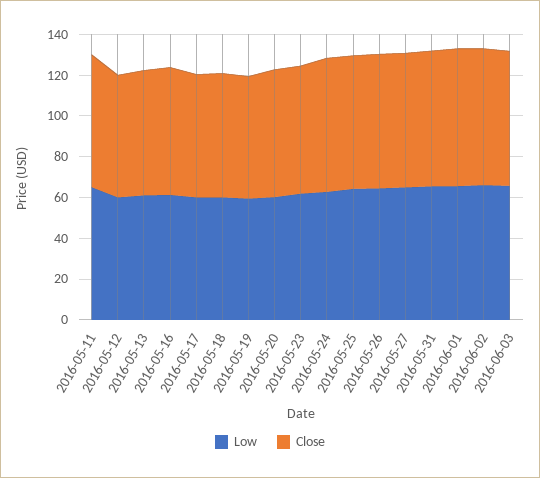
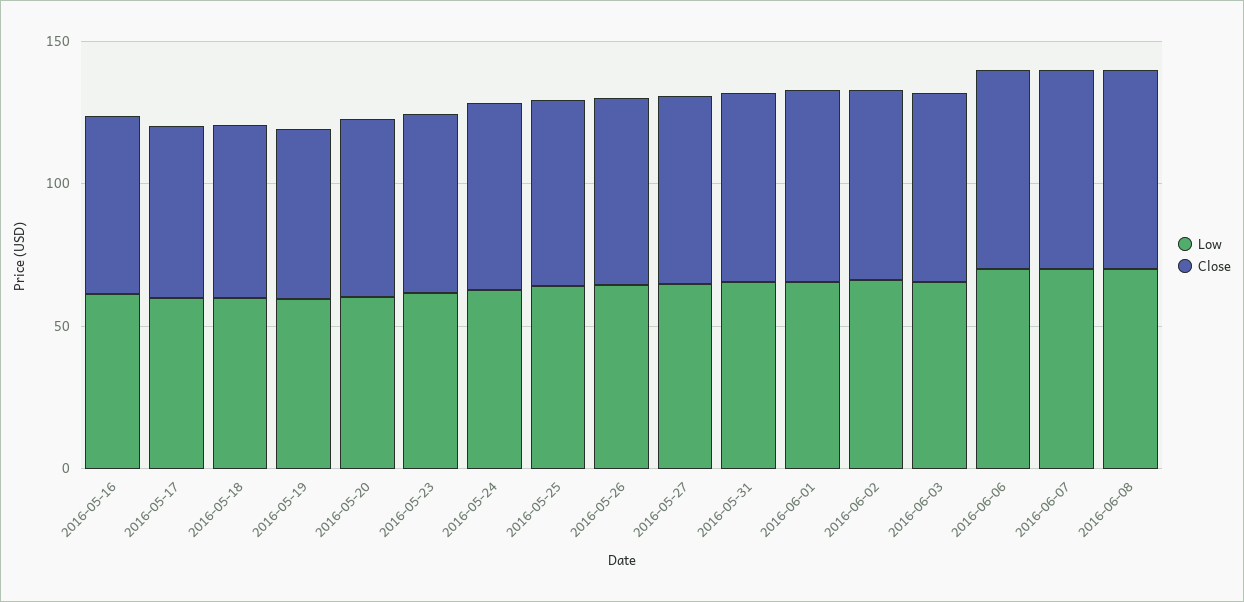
Low, 2016-05-11: 65 -> none
Close, 2016-05-11: 65 -> none
Low, 2016-05-12: 60 -> none
Close, 2016-05-12: 60 -> none
Low, 2016-05-13: 60 -> none
Close, 2016-05-13: 60 -> none
Low, 2016-06-06: none -> 70
Close, 2016-06-06: none -> 70
Low, 2016-06-07: none -> 70
Close, 2016-06-07: none -> 70
Low, 2016-06-08: none -> 70
Close, 2016-06-08: none -> 70

